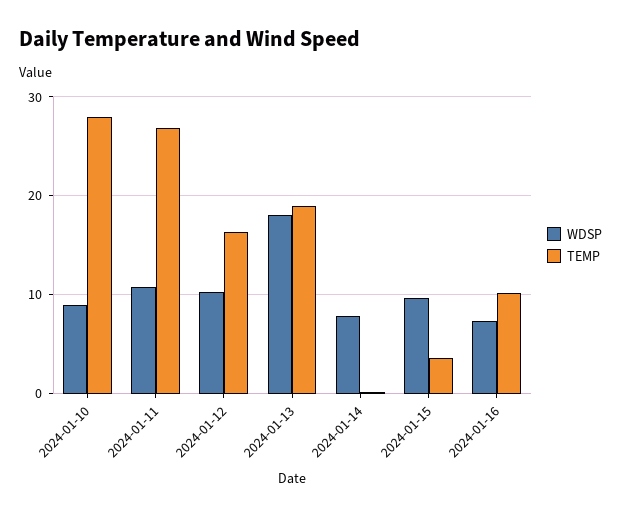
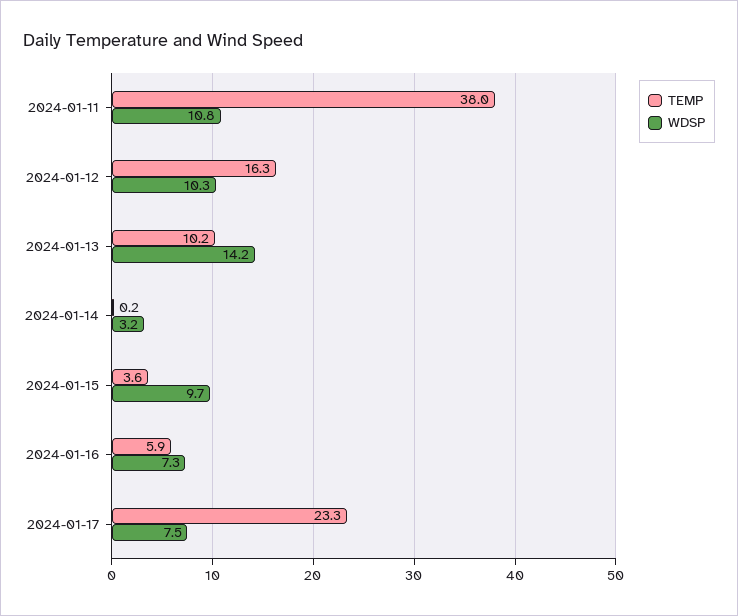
WDSP, 2024-01-10: 9 -> none
TEMP, 2024-01-10: 28 -> none
TEMP, 2024-01-11: 27 -> 38
WDSP, 2024-01-13: 18 -> 14.2
TEMP, 2024-01-13: 19 -> 10.2
WDSP, 2024-01-14: 8 -> 3.2
TEMP, 2024-01-16: 10 -> 5.9
TEMP, 2024-01-17: none -> 23.3
WDSP, 2024-01-17: none -> 7.5

